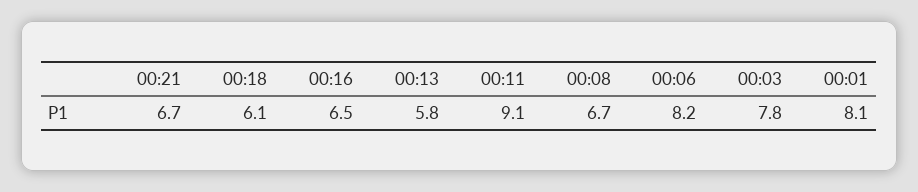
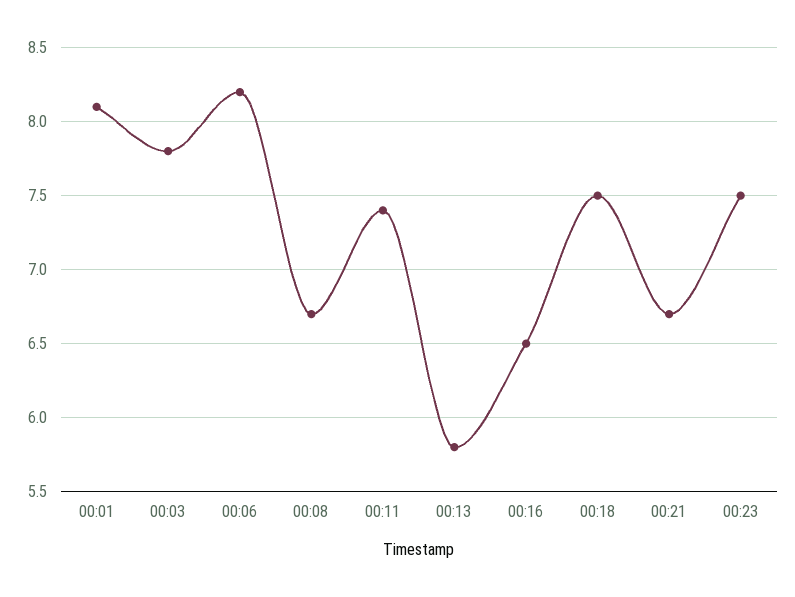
00:18: 6.1 -> 7.5
00:11: 9.1 -> 7.4
00:23: none -> 7.5

